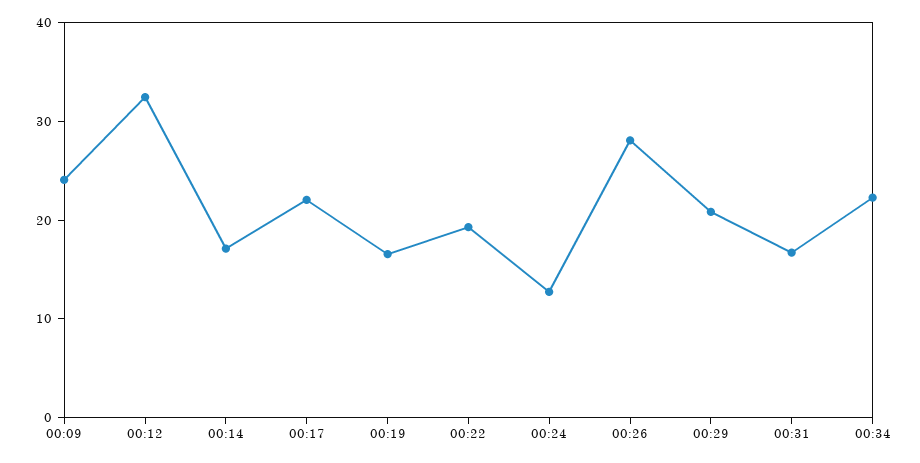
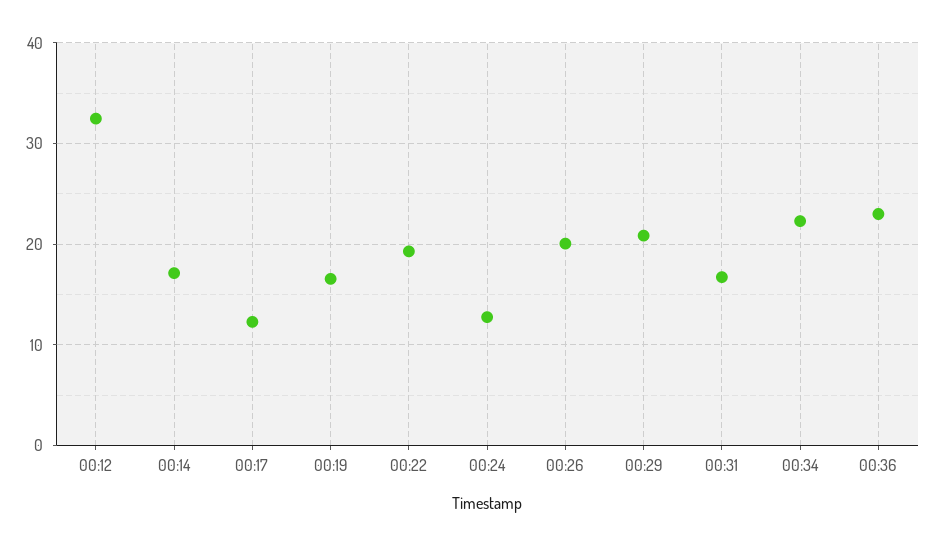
00:09: 24 -> none
00:17: 22 -> 12
00:26: 28 -> 20
00:36: none -> 23

